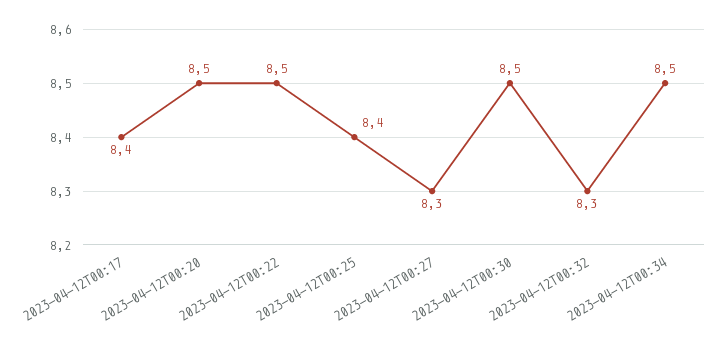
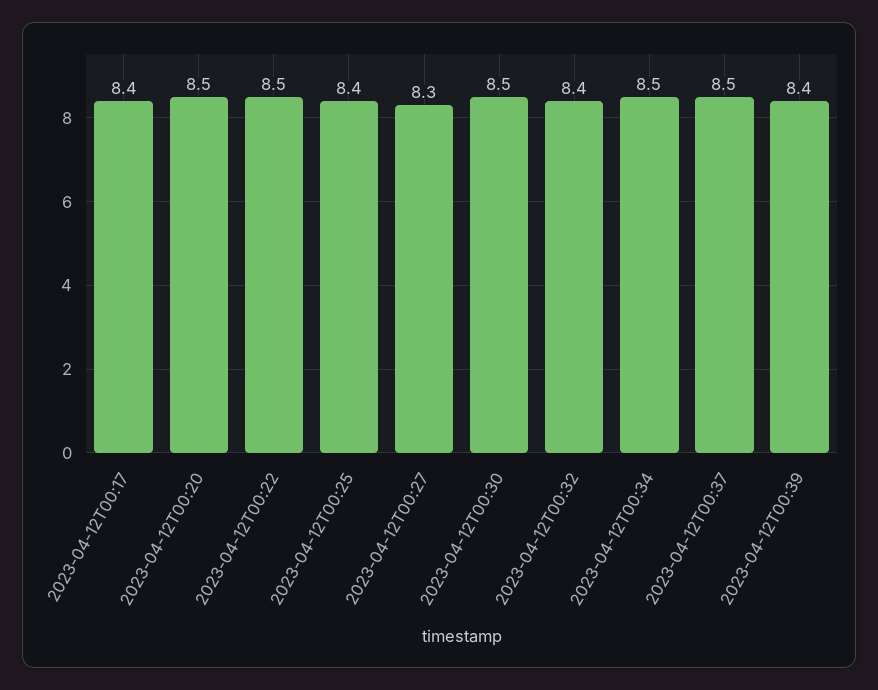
2023-04-12T00:32: 8.3 -> 8.4
2023-04-12T00:37: none -> 8.5
2023-04-12T00:39: none -> 8.4

